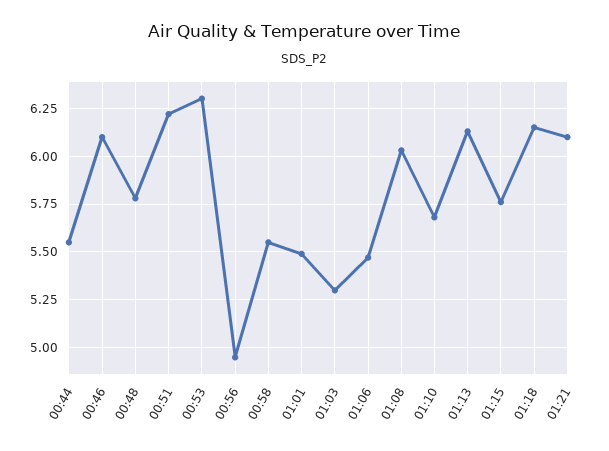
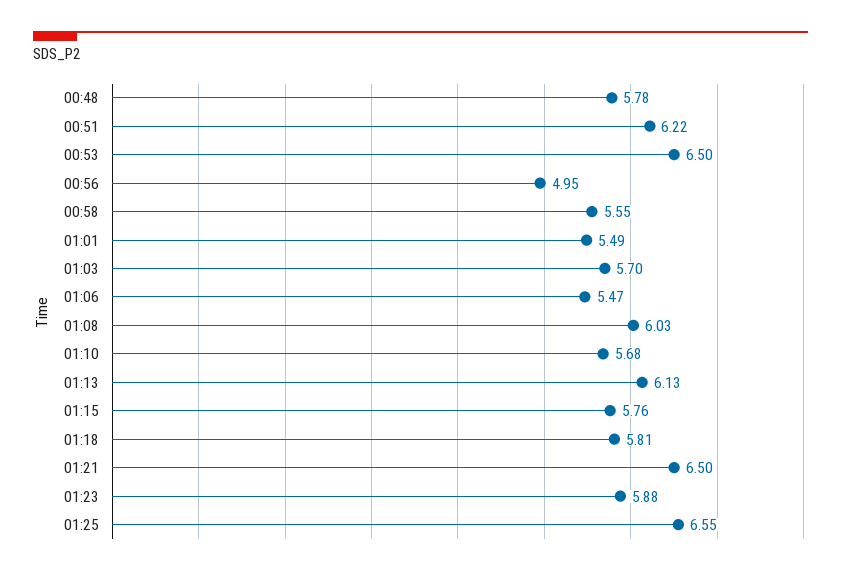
00:44: 5.55 -> none
00:46: 6.1 -> none
00:53: 6.3 -> 6.5
01:03: 5.3 -> 5.7
01:18: 6.15 -> 5.81
01:21: 6.1 -> 6.5
01:23: none -> 5.88
01:25: none -> 6.55

